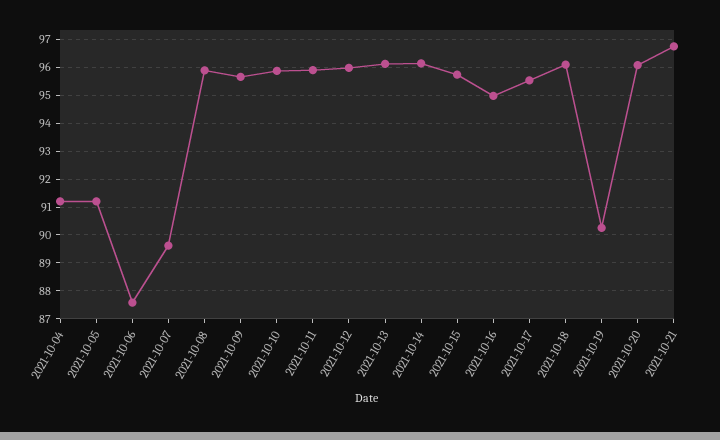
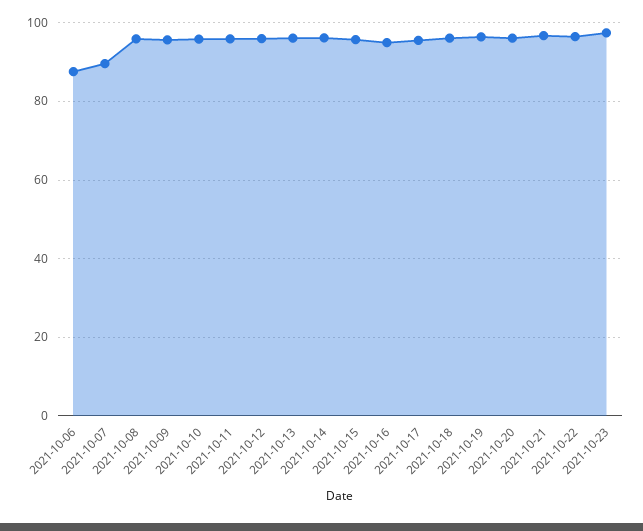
2021-10-04: 91.25 -> none
2021-10-05: 91.25 -> none
2021-10-19: 90.25 -> 96
2021-10-22: none -> 96
2021-10-23: none -> 98

